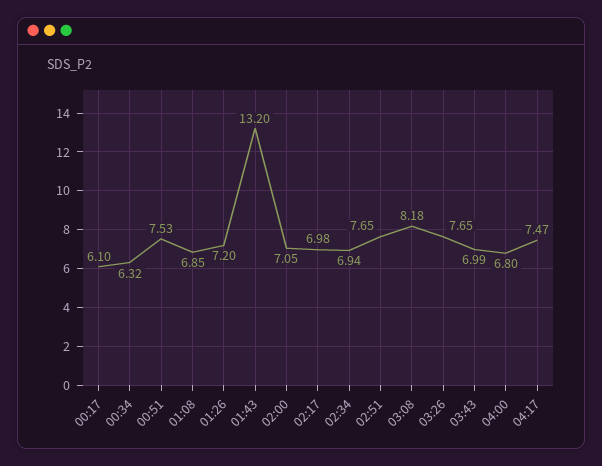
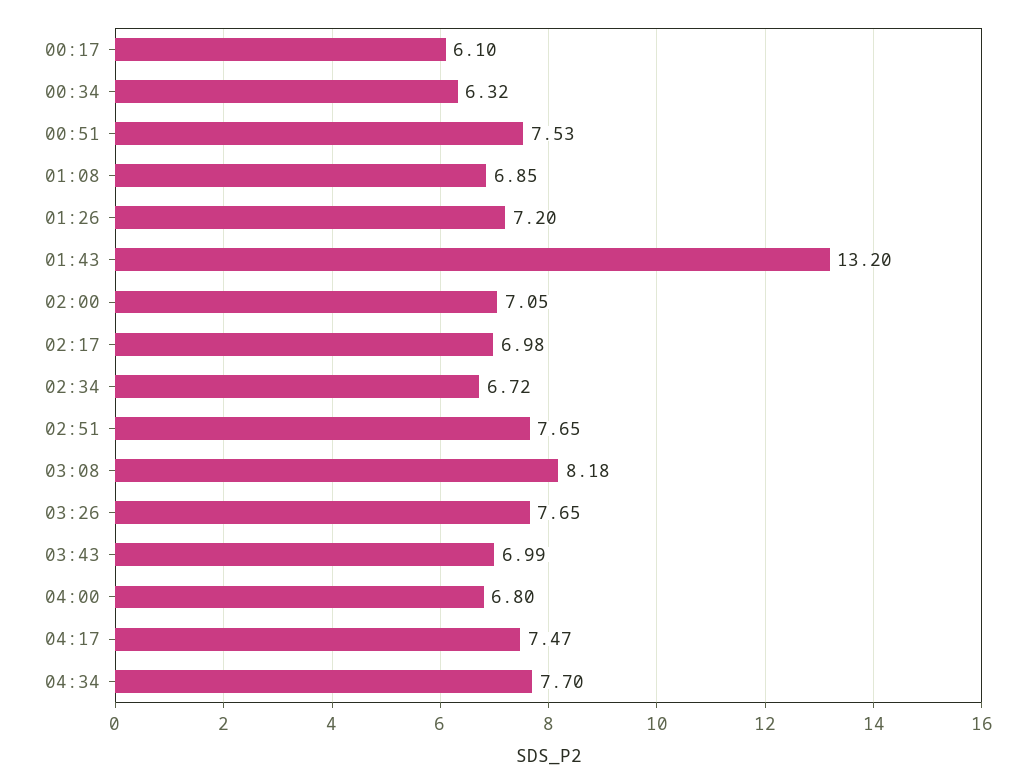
02:34: 6.94 -> 6.72
04:34: none -> 7.7

